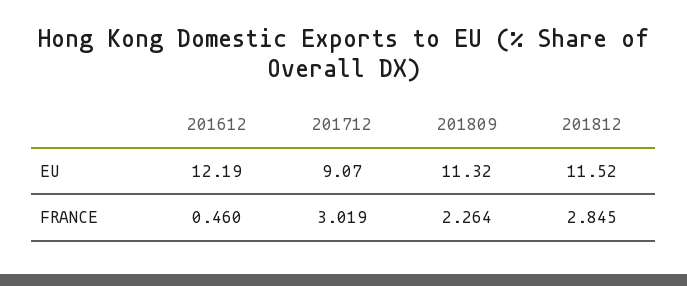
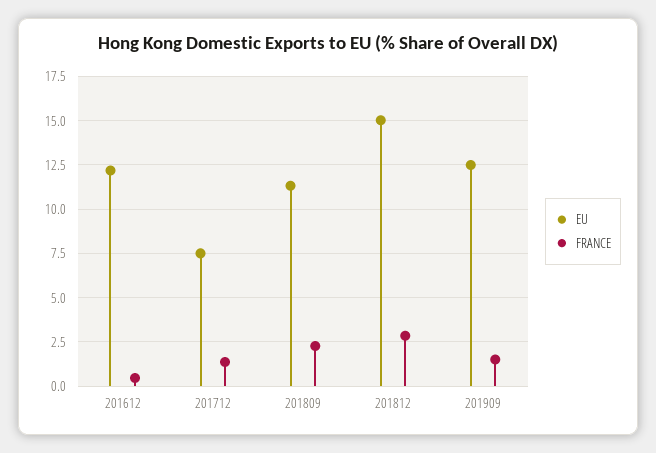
EU, 201712: 9.07 -> 7.5
EU, 201812: 11.52 -> 15
FRANCE, 201712: 3.019 -> 1.5
EU, 201909: none -> 12.5
FRANCE, 201909: none -> 1.5

